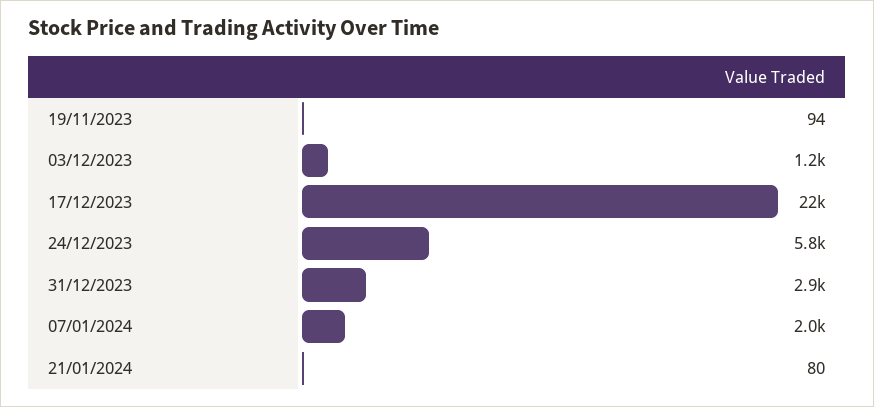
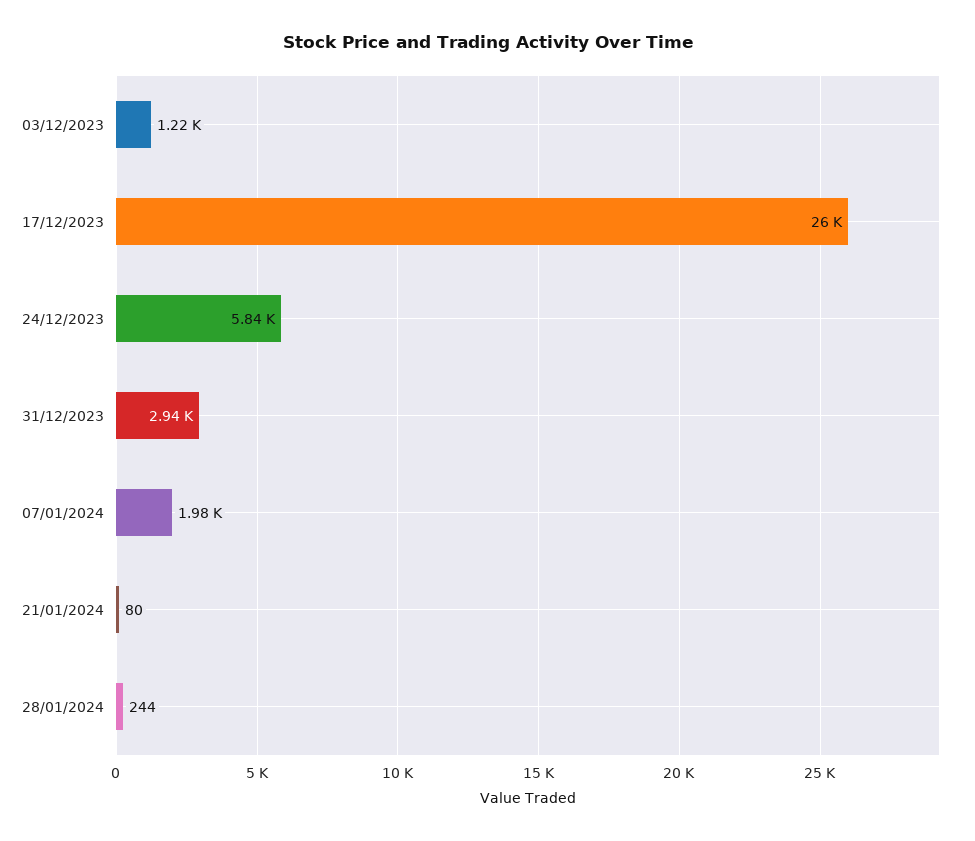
19/11/2023: 94 -> none
17/12/2023: 22000 -> 26000
28/01/2024: none -> 244

